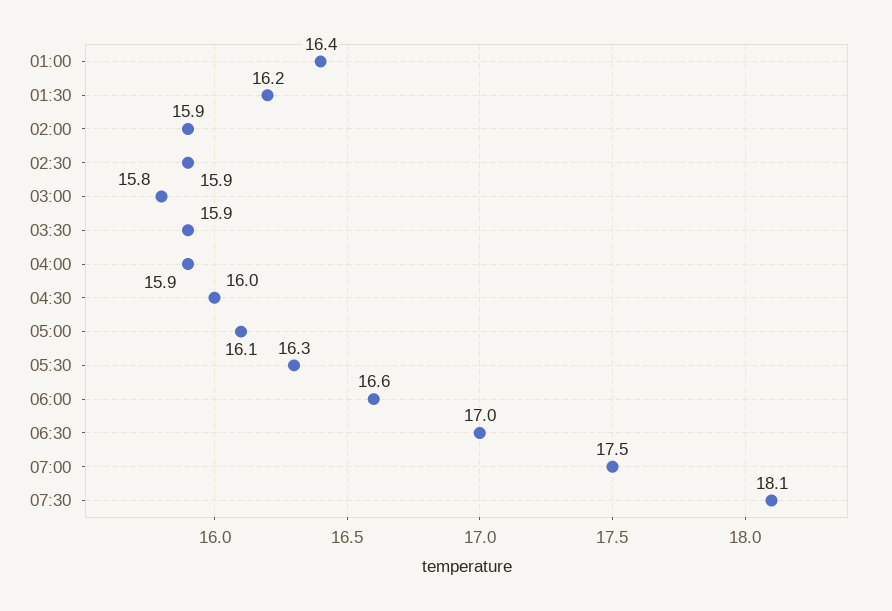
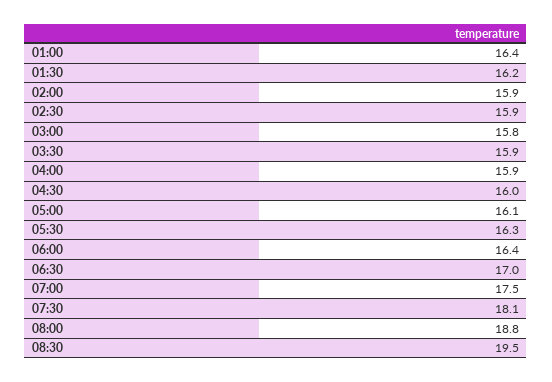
06:00: 16.6 -> 16.4
08:00: none -> 18.8
08:30: none -> 19.5

